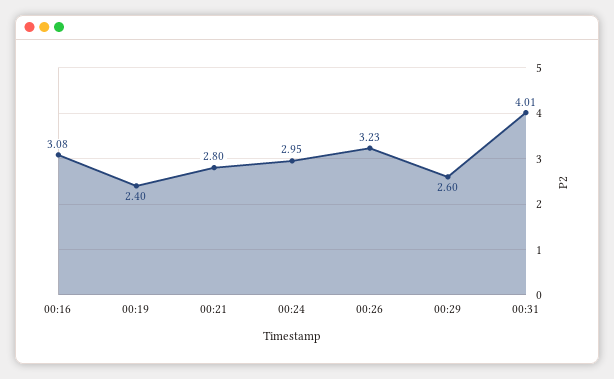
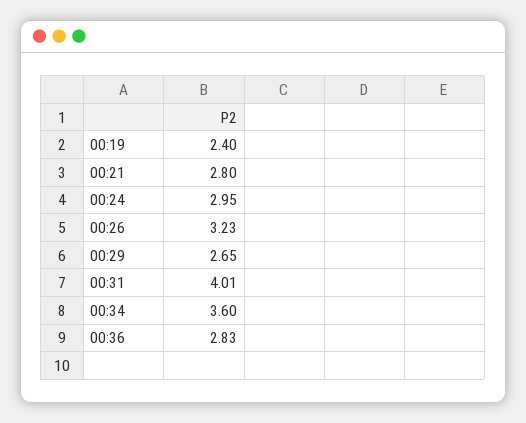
00:16: 3.08 -> none
00:29: 2.6 -> 2.65
00:34: none -> 3.6
00:36: none -> 2.83

